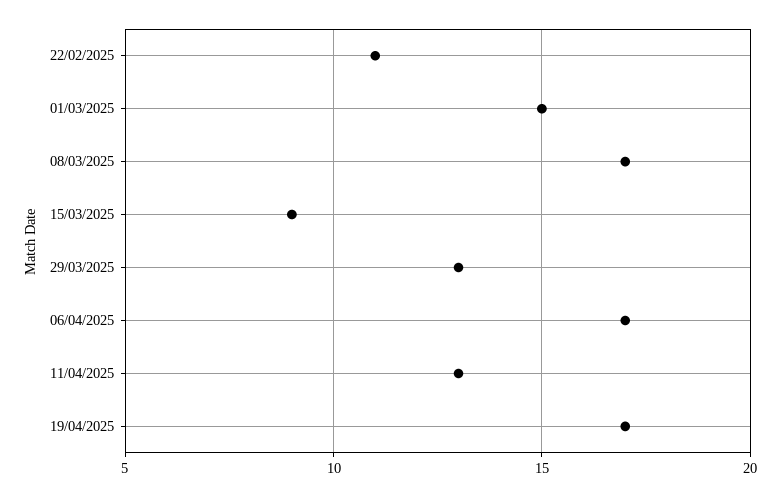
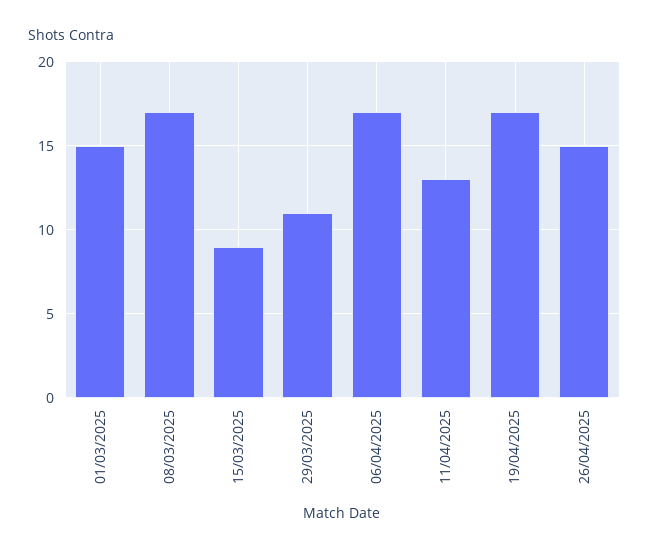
22/02/2025: 11 -> none
29/03/2025: 13 -> 11
26/04/2025: none -> 15

